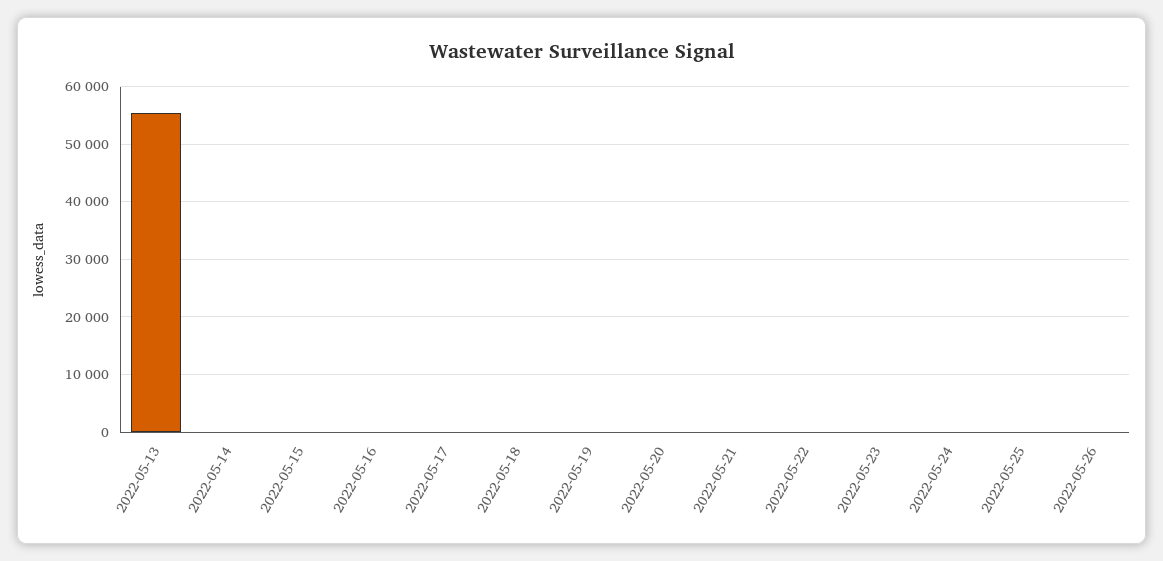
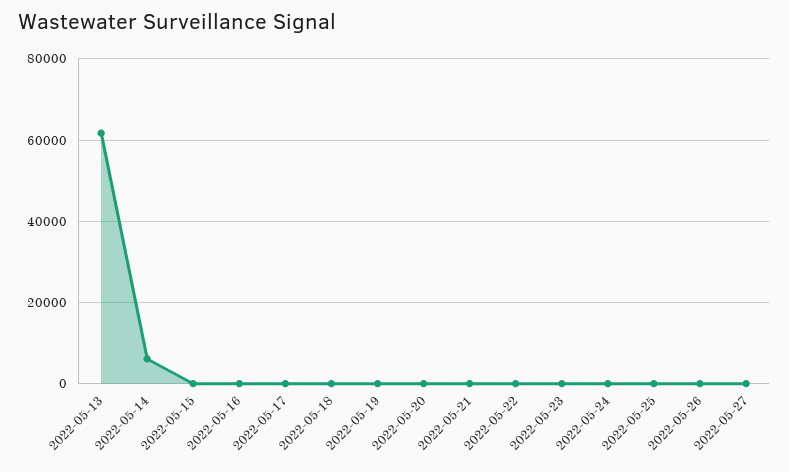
2022-05-13: 56000 -> 62000
2022-05-14: 0 -> 6000
2022-05-27: none -> 0

